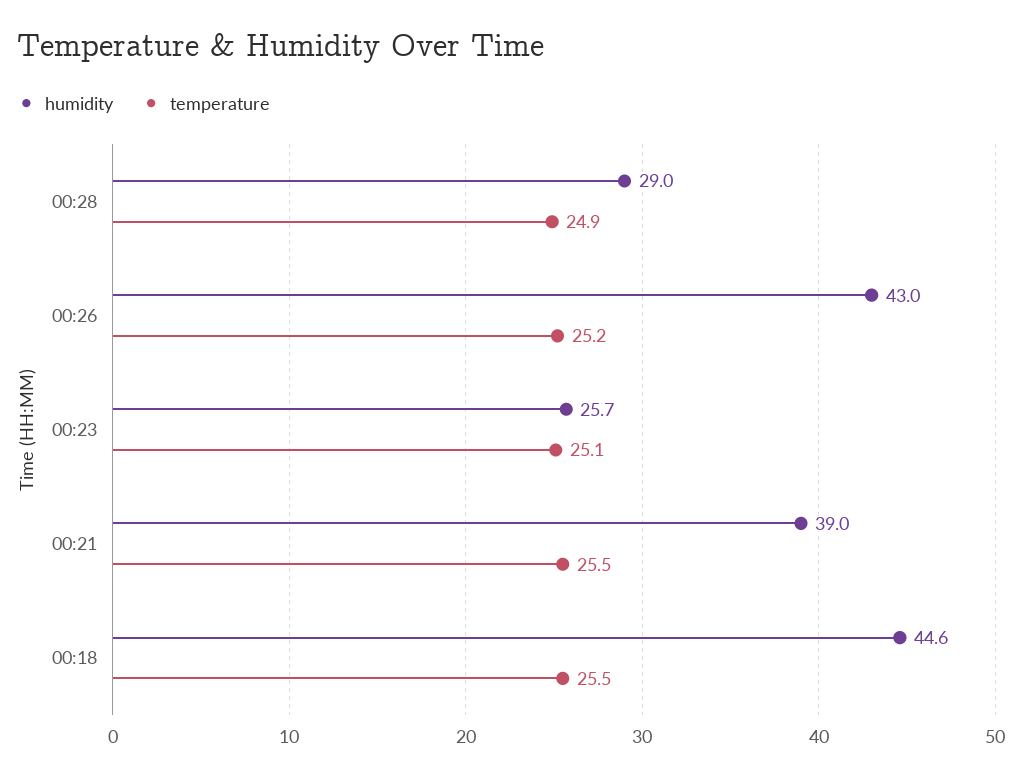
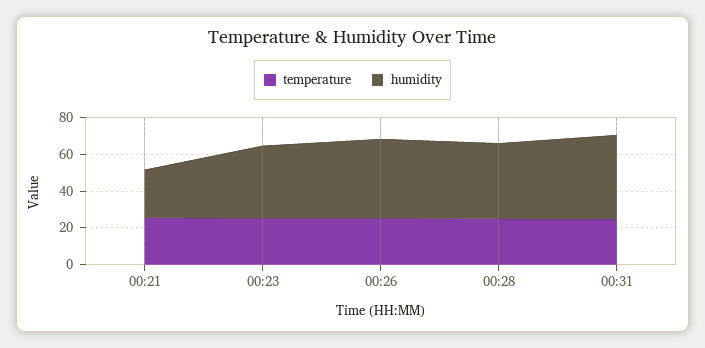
humidity, 00:28: 29 -> 40
humidity, 00:23: 25.7 -> 40
humidity, 00:21: 39 -> 25
humidity, 00:18: 44.6 -> none
temperature, 00:18: 25.5 -> none
temperature, 00:31: none -> 25
humidity, 00:31: none -> 45

